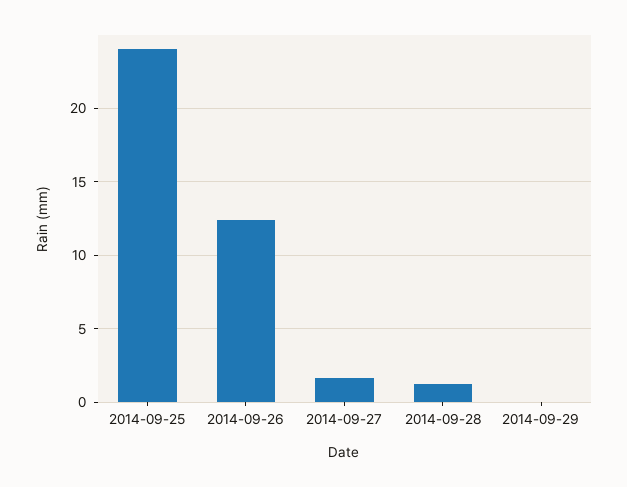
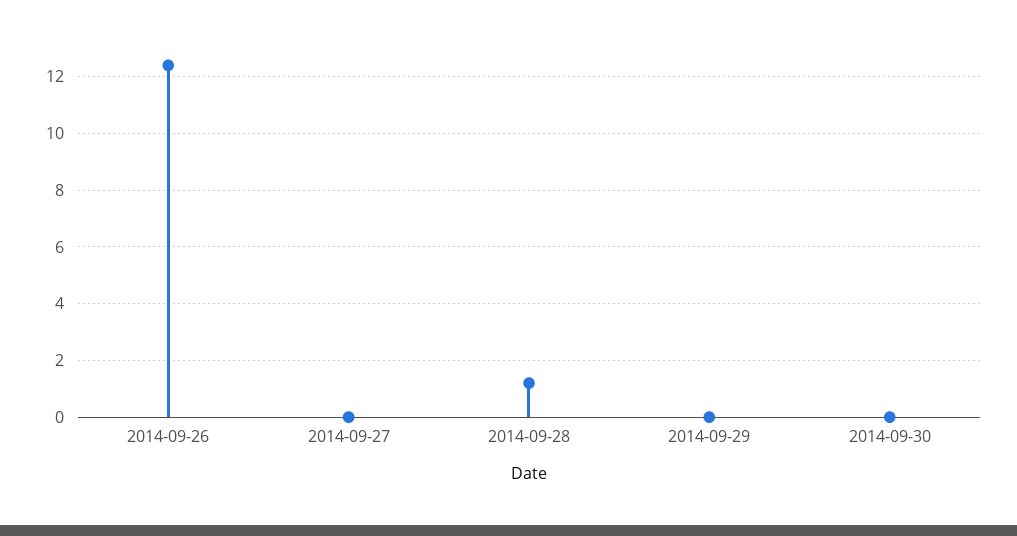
2014-09-25: 24 -> none
2014-09-27: 1.5 -> 0
2014-09-30: none -> 0

